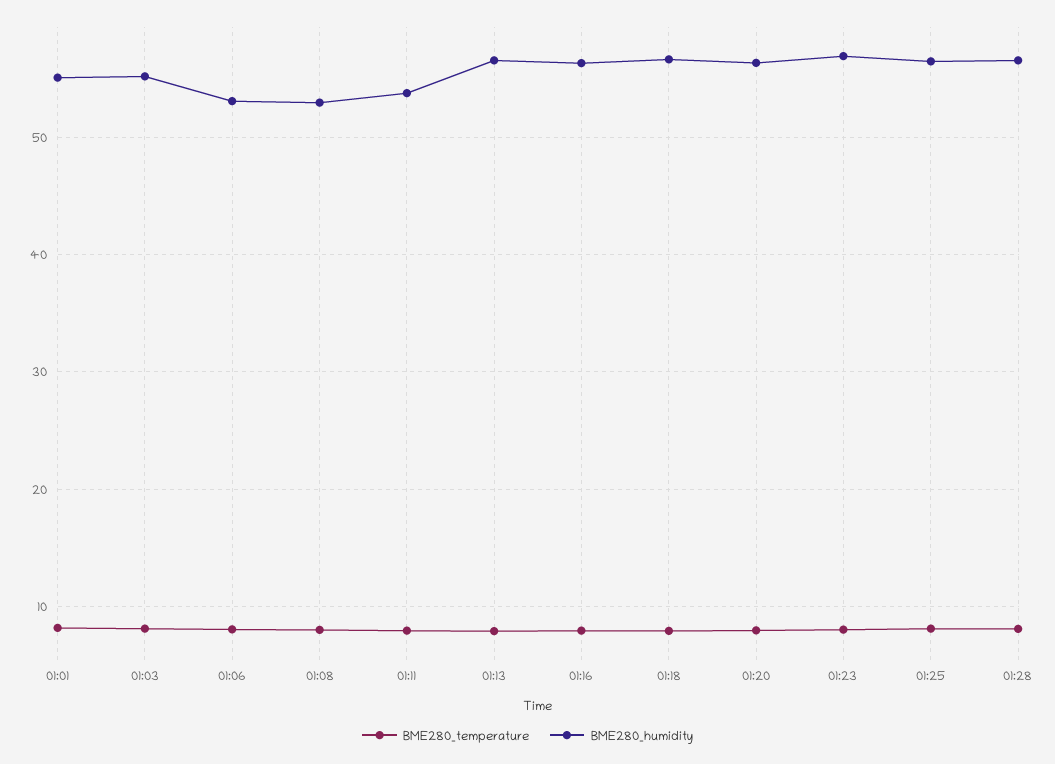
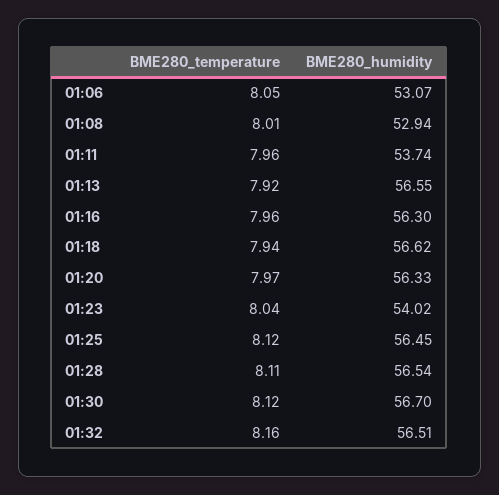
BME280_temperature, 01:01: 8 -> none
BME280_humidity, 01:01: 55 -> none
BME280_temperature, 01:03: 8 -> none
BME280_humidity, 01:03: 55 -> none
BME280_humidity, 01:23: 57 -> 54.02
BME280_temperature, 01:30: none -> 8.12
BME280_humidity, 01:30: none -> 56.7
BME280_temperature, 01:32: none -> 8.16
BME280_humidity, 01:32: none -> 56.51

